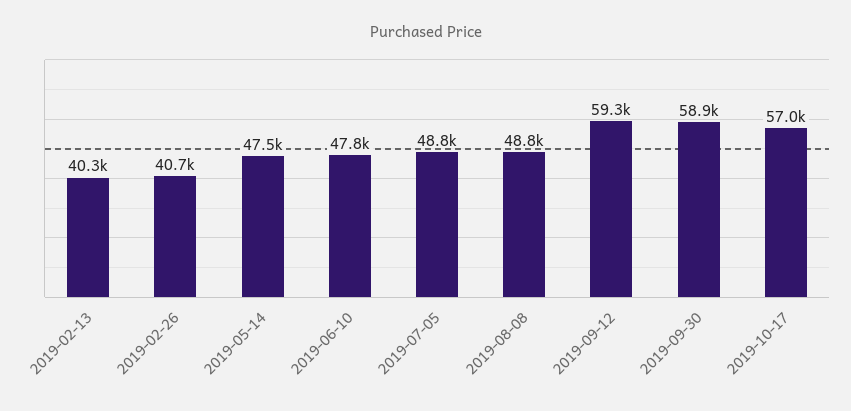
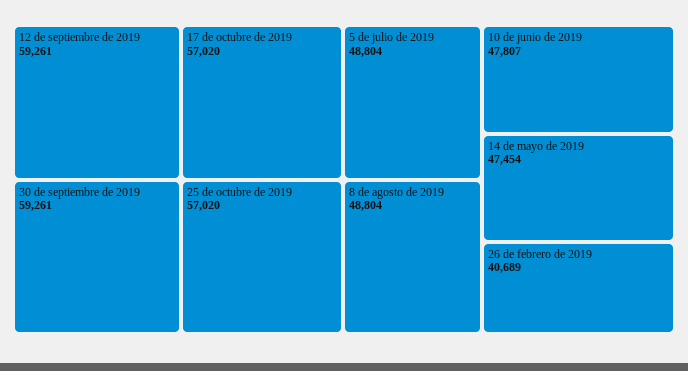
2019-02-13: 40300 -> none
2019-09-30: 58900 -> 59261
25 de octubre de 2019: none -> 57020

